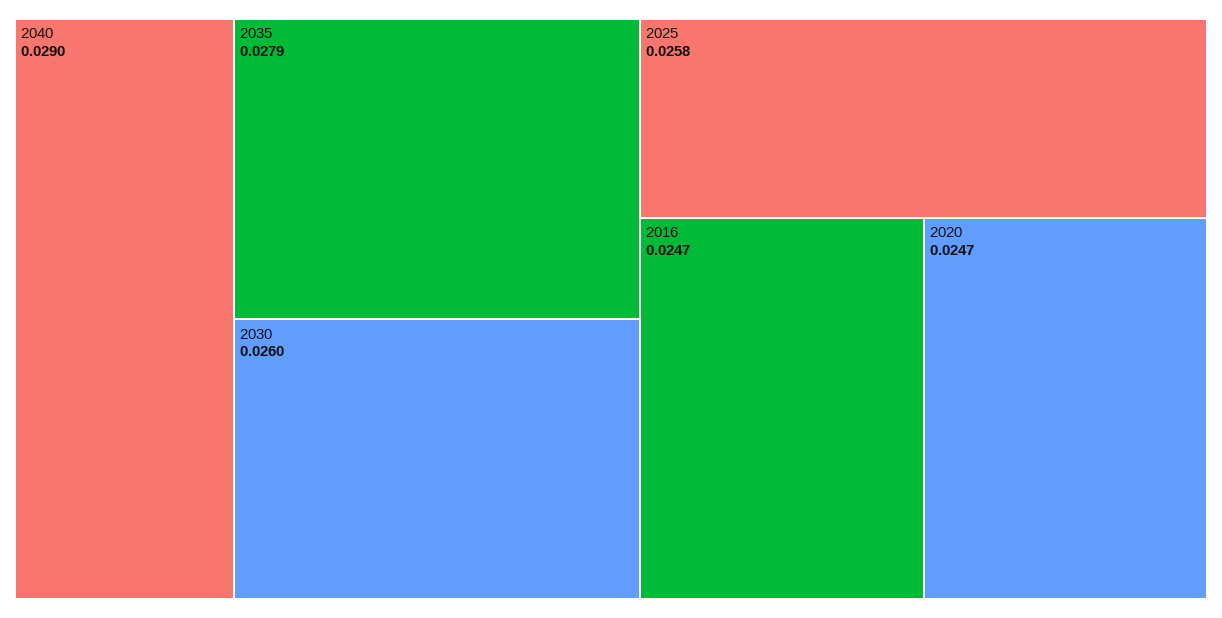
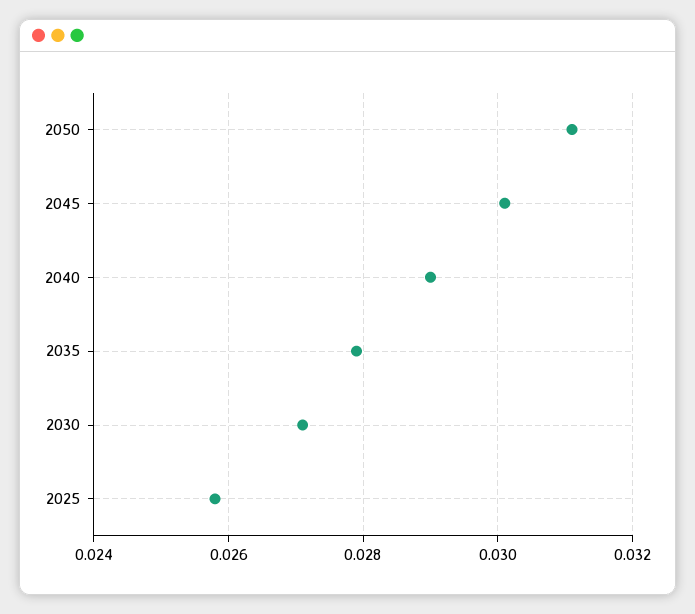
2030: 0.026 -> 0.027
2016: 0.0247 -> none
2020: 0.0247 -> none
2050: none -> 0.031
2045: none -> 0.03

